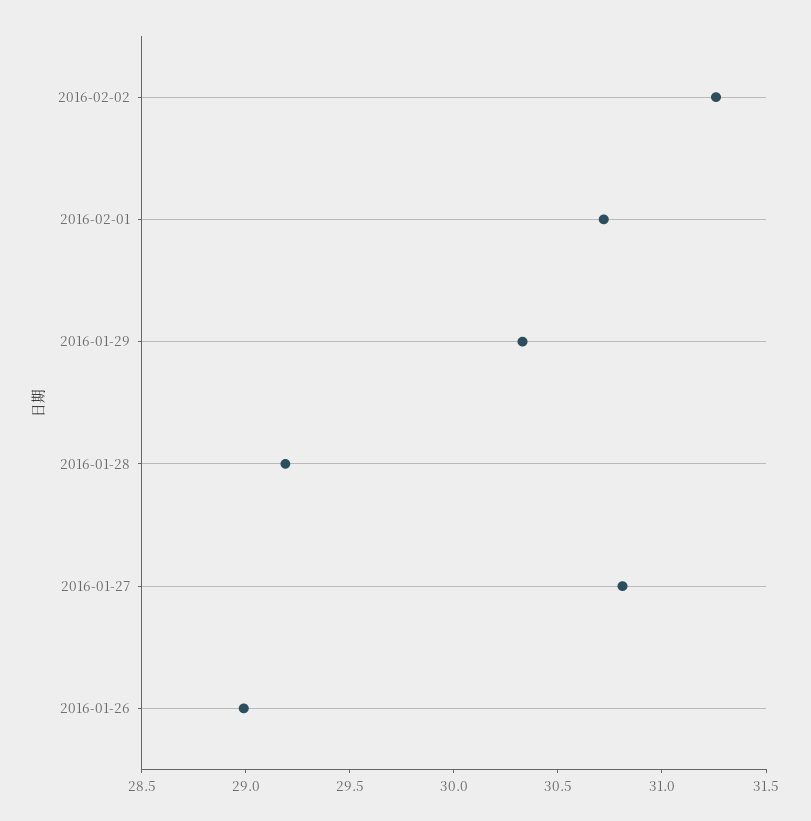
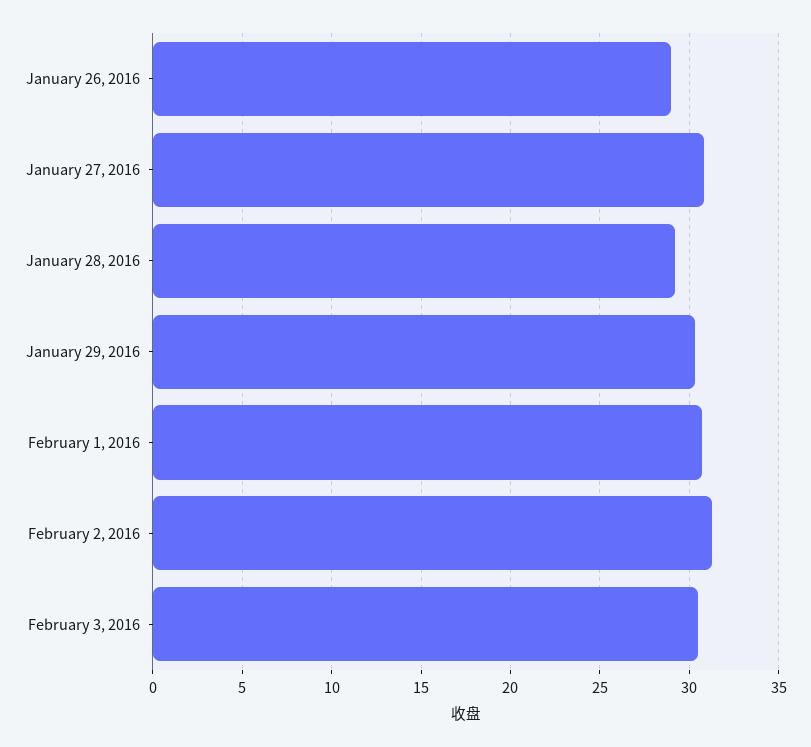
February 3, 2016: none -> 30.5

